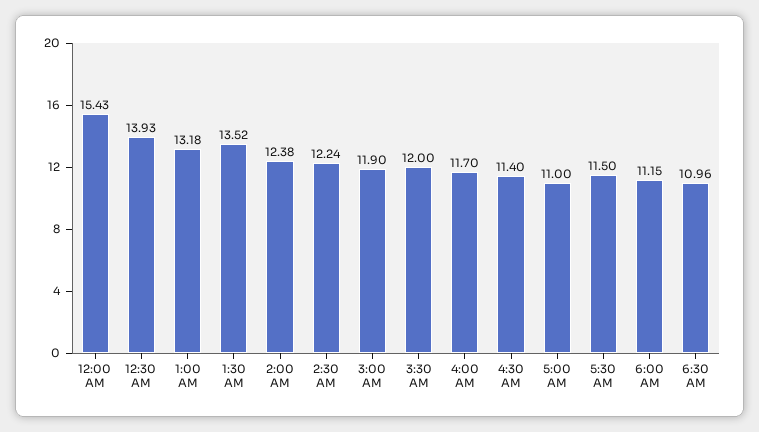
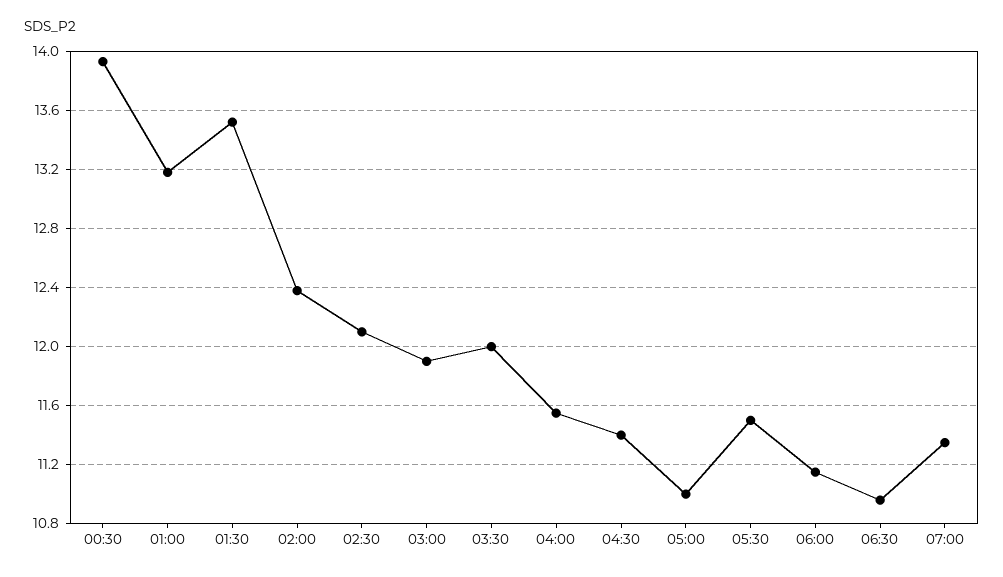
12:00 AM: 15.43 -> none
2:30 AM: 12.24 -> 12.1
4:00 AM: 11.7 -> 11.55
07:00: none -> 11.35

